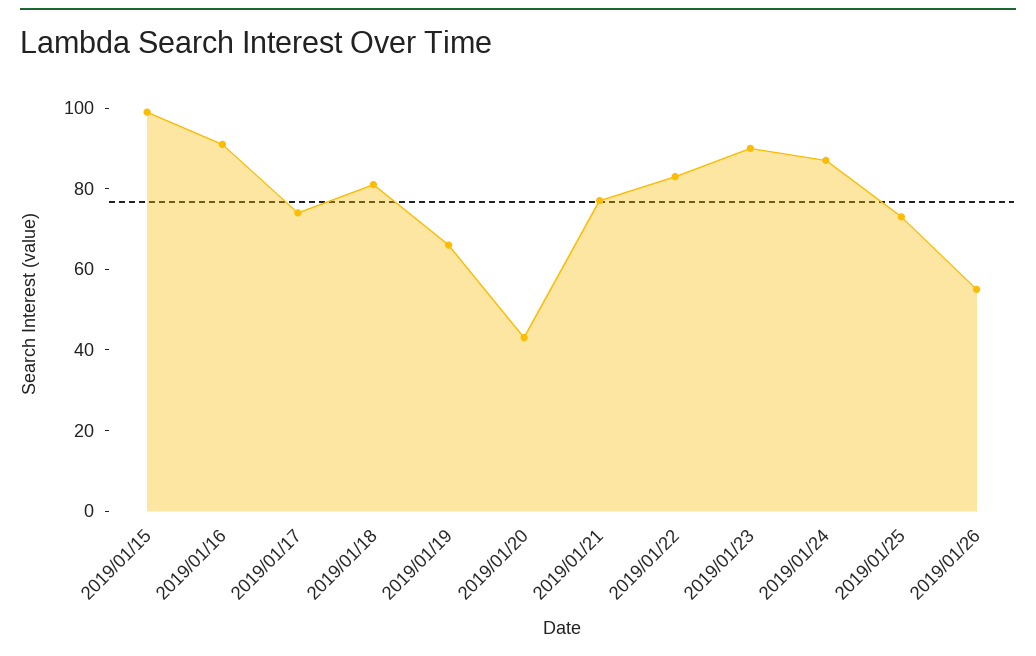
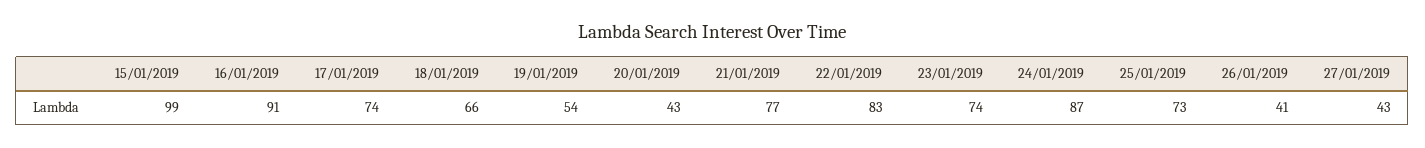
2019/01/18: 80 -> 66
2019/01/19: 65 -> 54
2019/01/23: 90 -> 74
2019/01/26: 55 -> 41
27/01/2019: none -> 43

